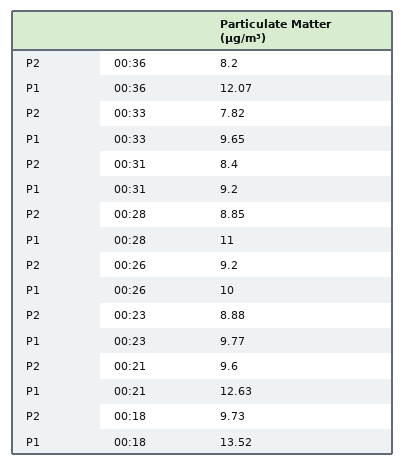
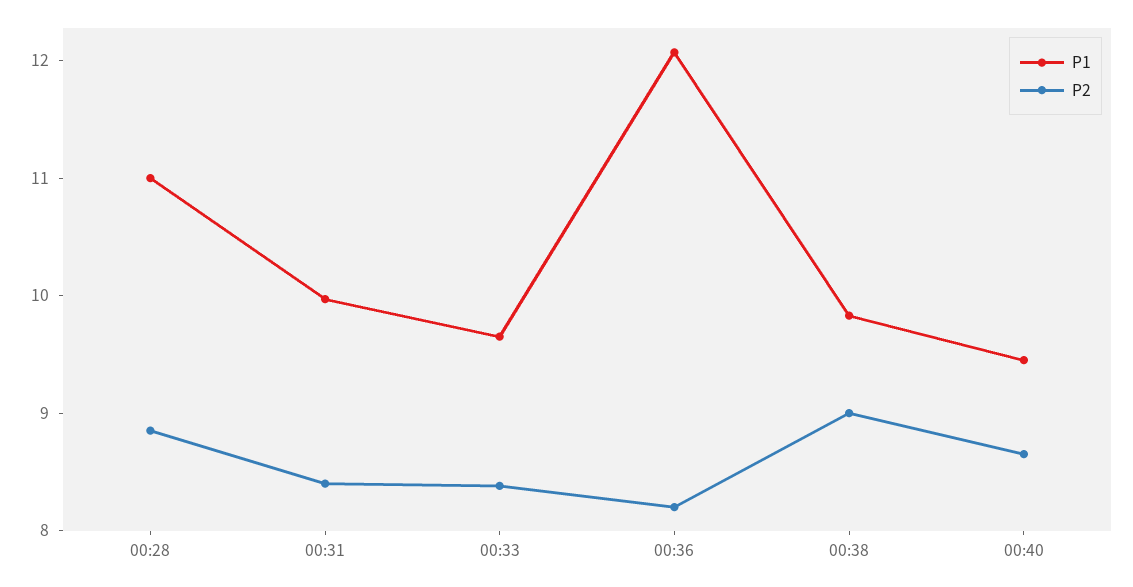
P2, 00:33: 7.82 -> 8.4
P1, 00:31: 9.2 -> 10
P2, 00:26: 9.2 -> none
P1, 00:26: 10 -> none
P2, 00:23: 8.88 -> none
P1, 00:23: 9.77 -> none
P2, 00:21: 9.6 -> none
P1, 00:21: 12.63 -> none
P2, 00:18: 9.73 -> none
P1, 00:18: 13.52 -> none
P1, 00:38: none -> 9.8
P2, 00:38: none -> 9
P1, 00:40: none -> 9.4
P2, 00:40: none -> 8.6

